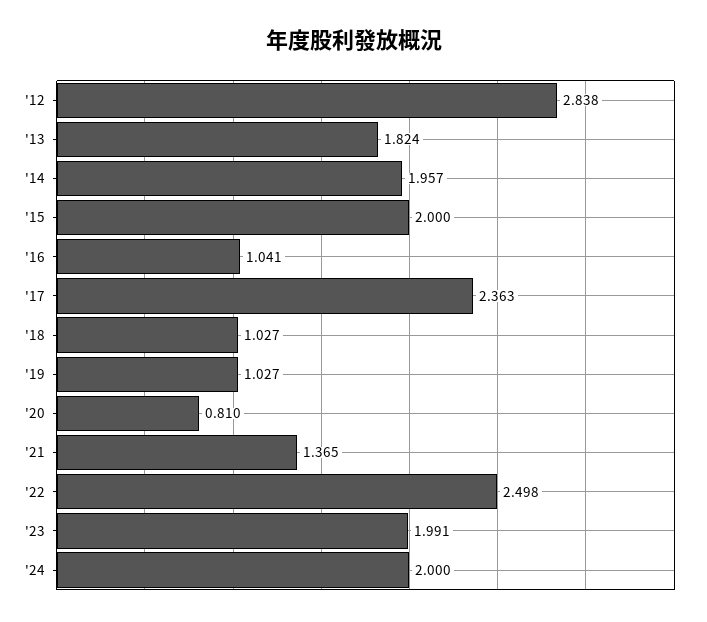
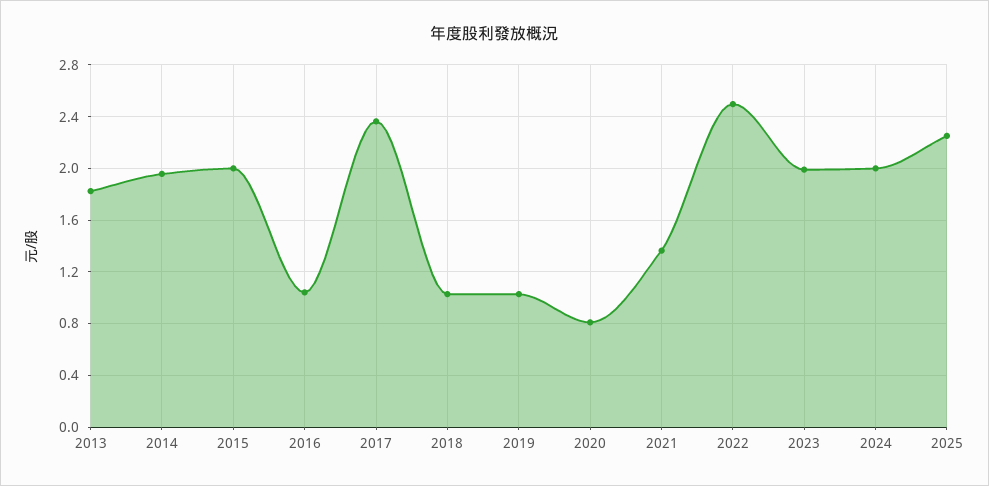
'12: 2.838 -> none
2025: none -> 2.25

